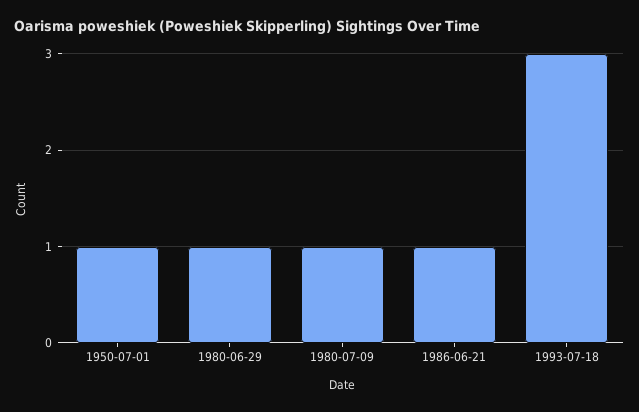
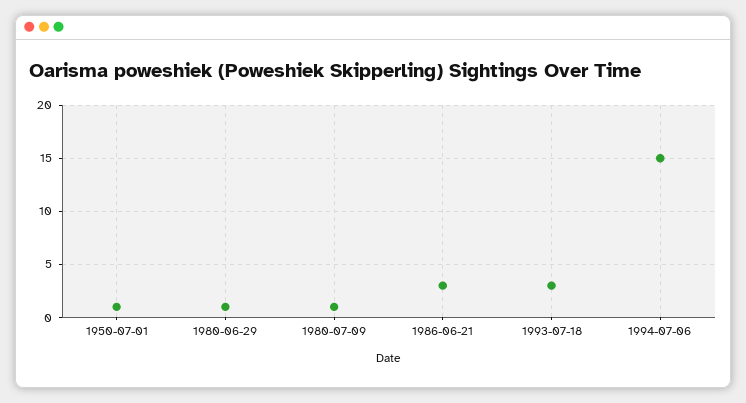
1986-06-21: 1 -> 3
1994-07-06: none -> 15

